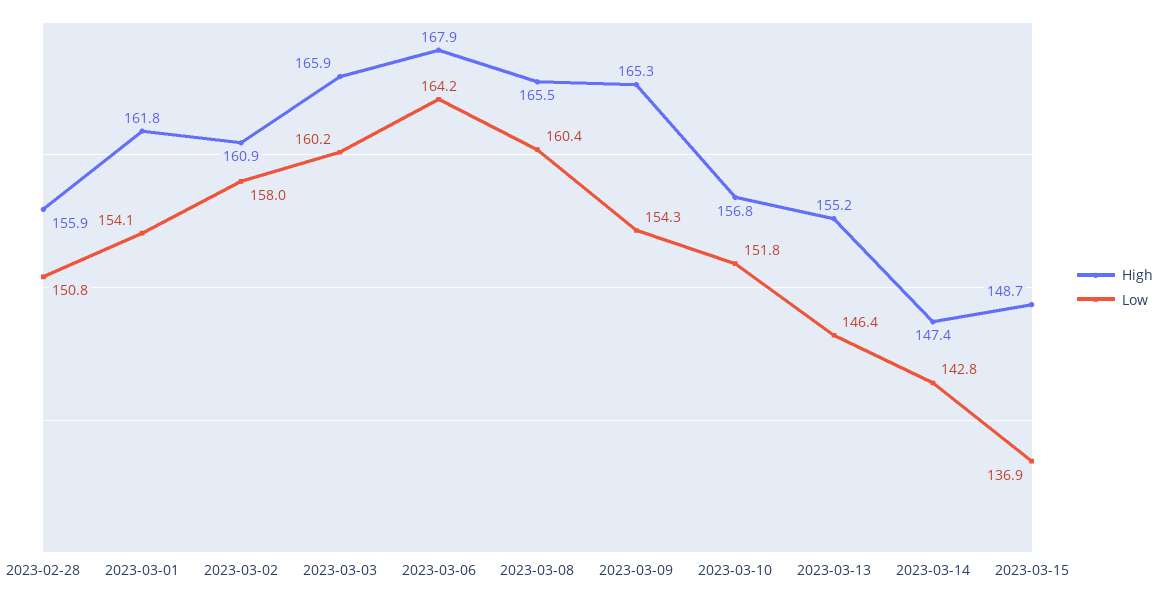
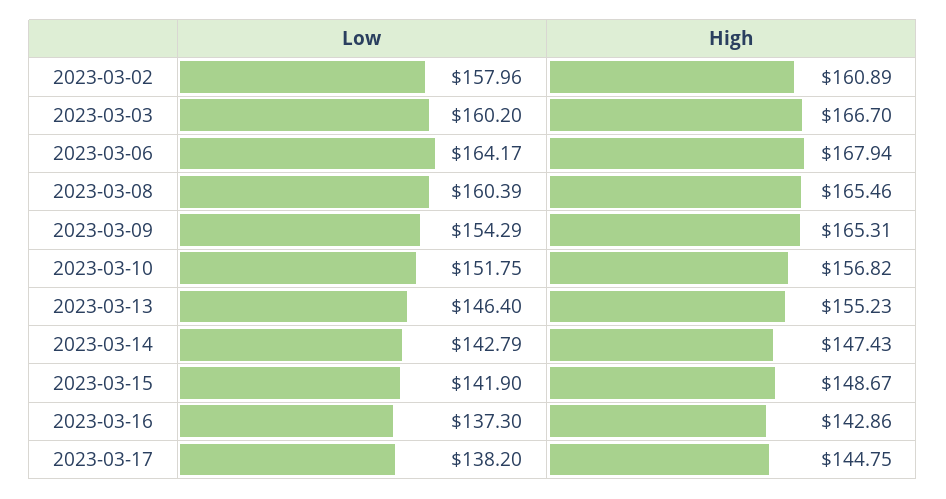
High, 2023-02-28: 155.9 -> none
Low, 2023-02-28: 150.8 -> none
High, 2023-03-01: 161.8 -> none
Low, 2023-03-01: 154.1 -> none
High, 2023-03-03: 165.9 -> 166.7
Low, 2023-03-15: 136.9 -> 141.9
Low, 2023-03-16: none -> 137.3
High, 2023-03-16: none -> 142.86
Low, 2023-03-17: none -> 138.2
High, 2023-03-17: none -> 144.75

